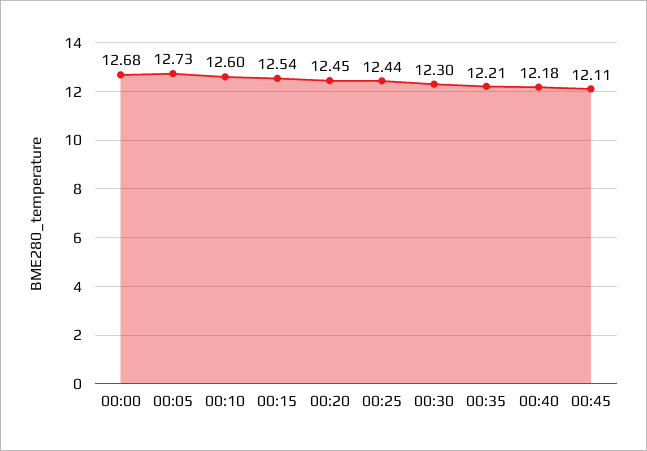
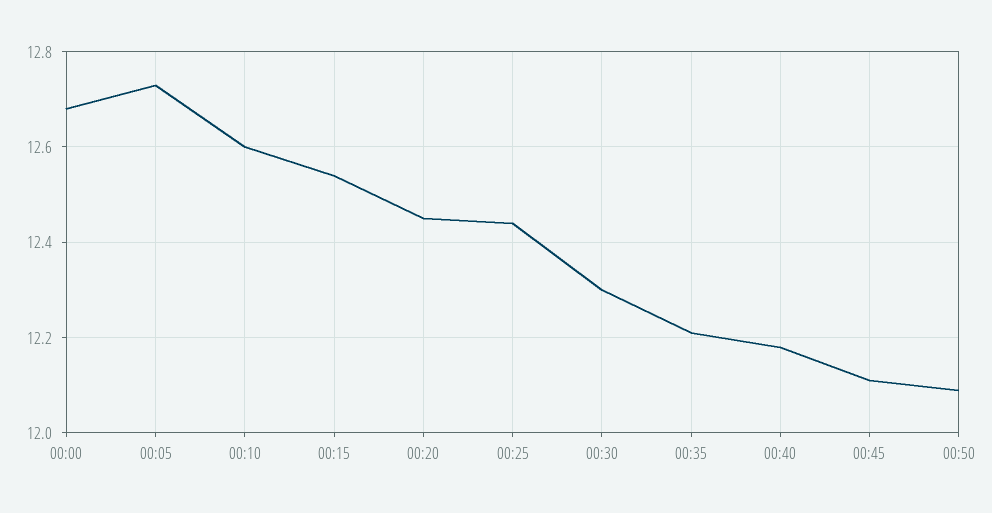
00:50: none -> 12.1

